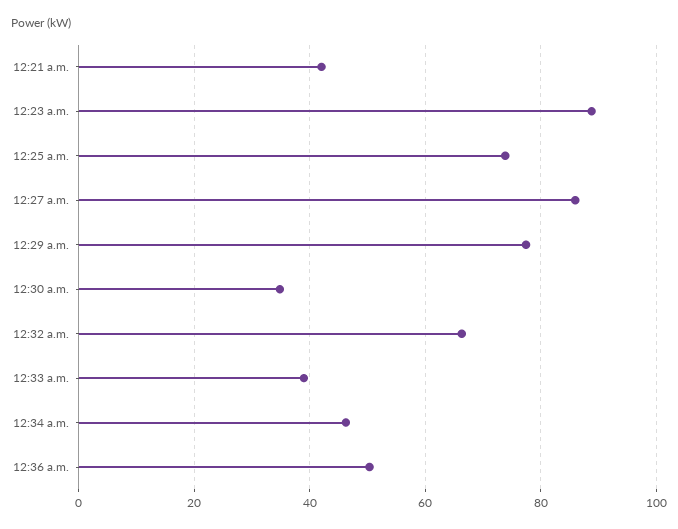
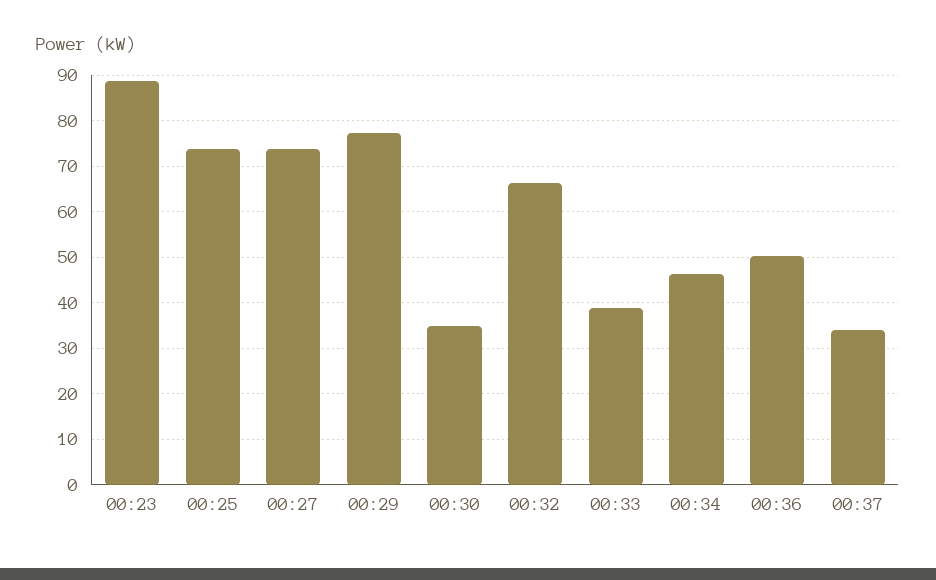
12:21 a.m.: 42 -> none
12:27 a.m.: 86 -> 74
00:37: none -> 34

